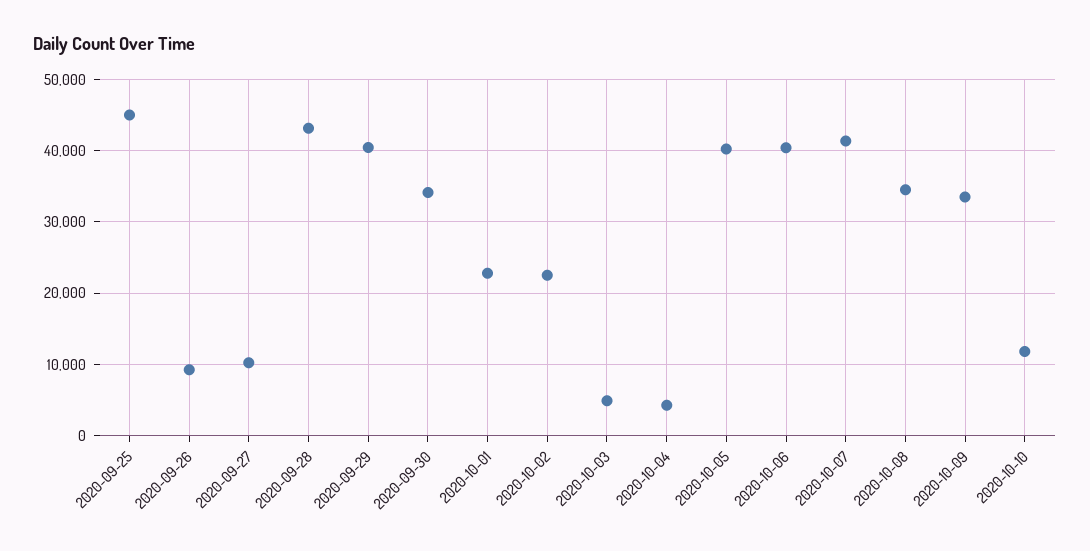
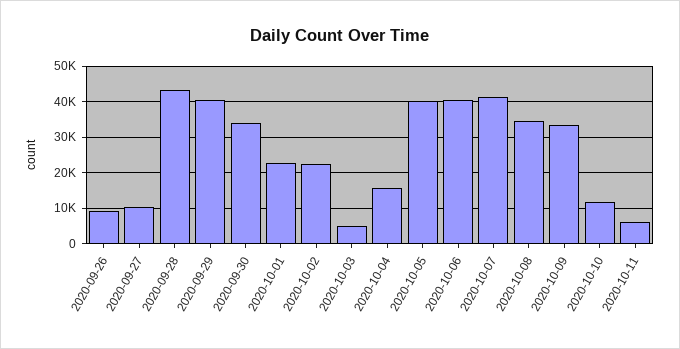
2020-09-25: 45000 -> none
2020-10-04: 4000 -> 16000
2020-10-11: none -> 6000

